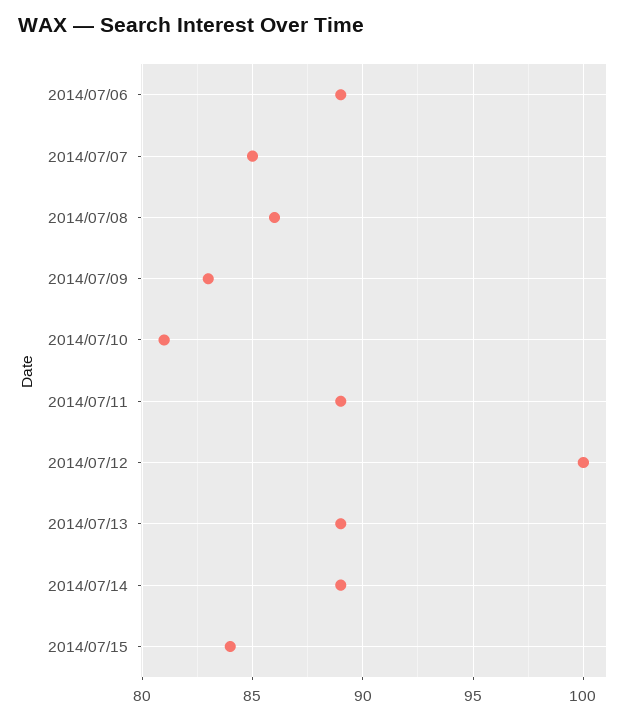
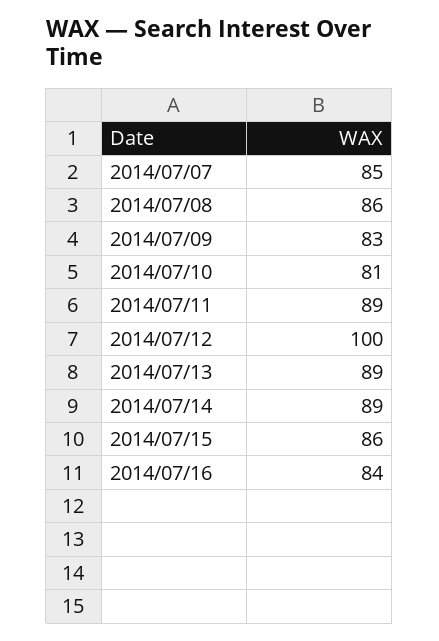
2014/07/06: 89 -> none
2014/07/15: 84 -> 86
2014/07/16: none -> 84

